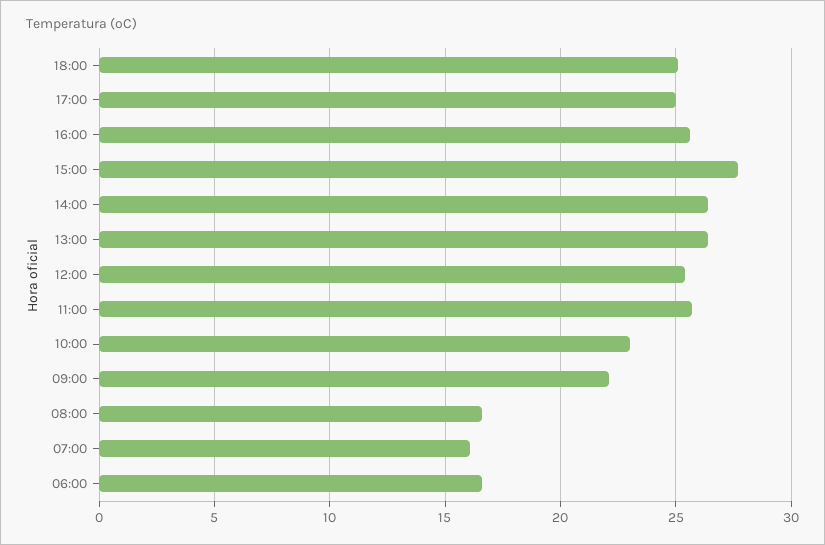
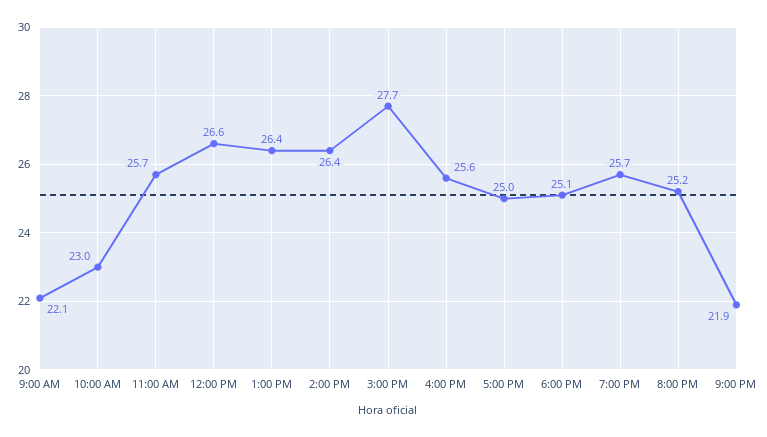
12:00: 25.5 -> 26.6
08:00: 16.5 -> none
07:00: 16 -> none
06:00: 16.5 -> none
7:00 PM: none -> 25.7
8:00 PM: none -> 25.2
9:00 PM: none -> 21.9

